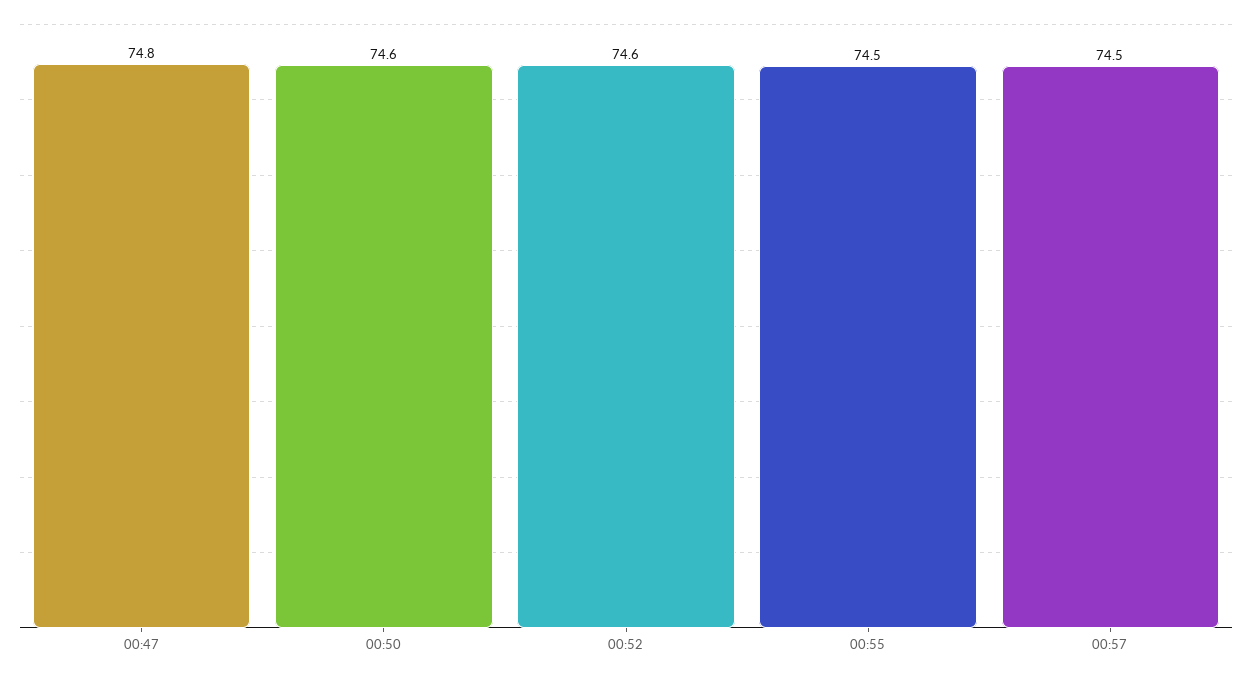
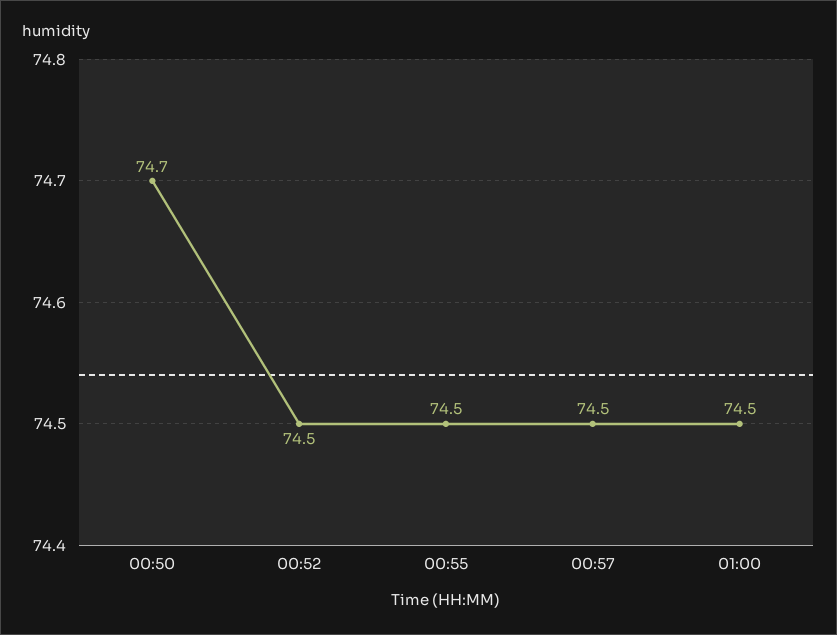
00:47: 74.8 -> none
00:50: 74.6 -> 74.7
00:52: 74.6 -> 74.5
01:00: none -> 74.5

